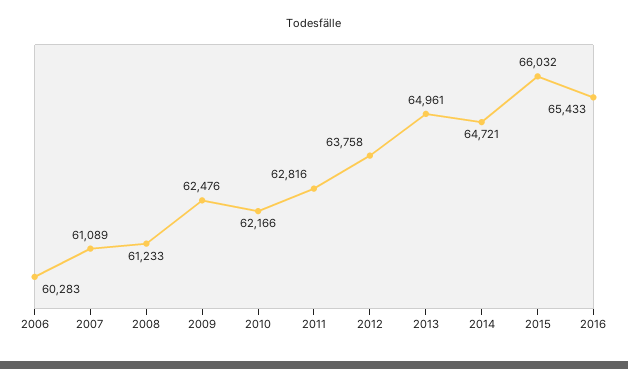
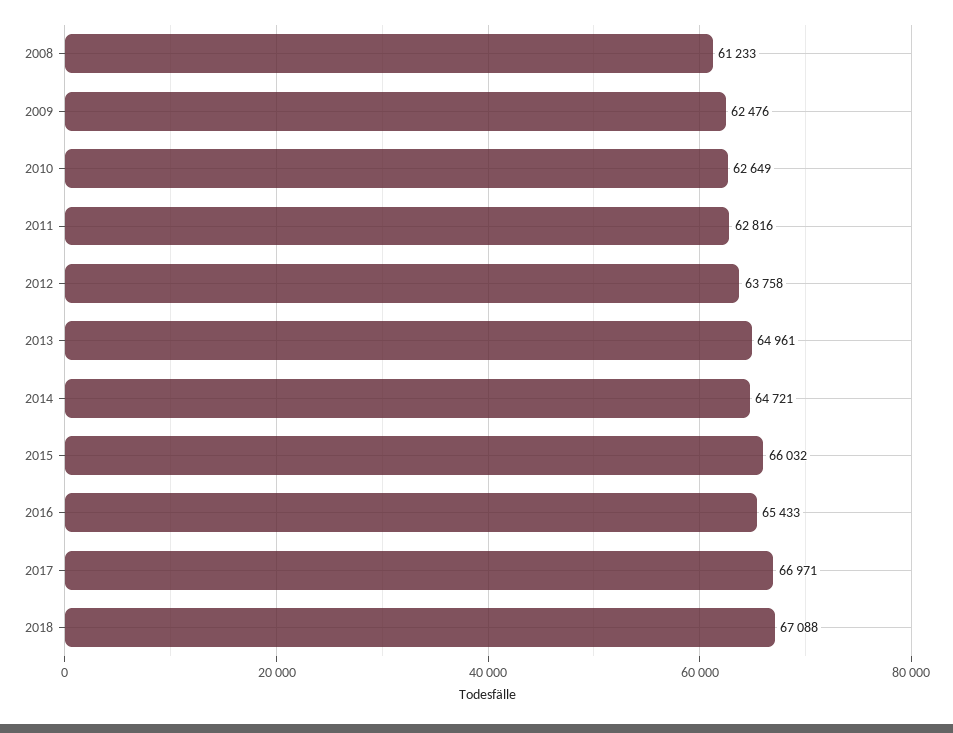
2006: 60283 -> none
2007: 61089 -> none
2010: 62166 -> 62649
2017: none -> 66971
2018: none -> 67088

